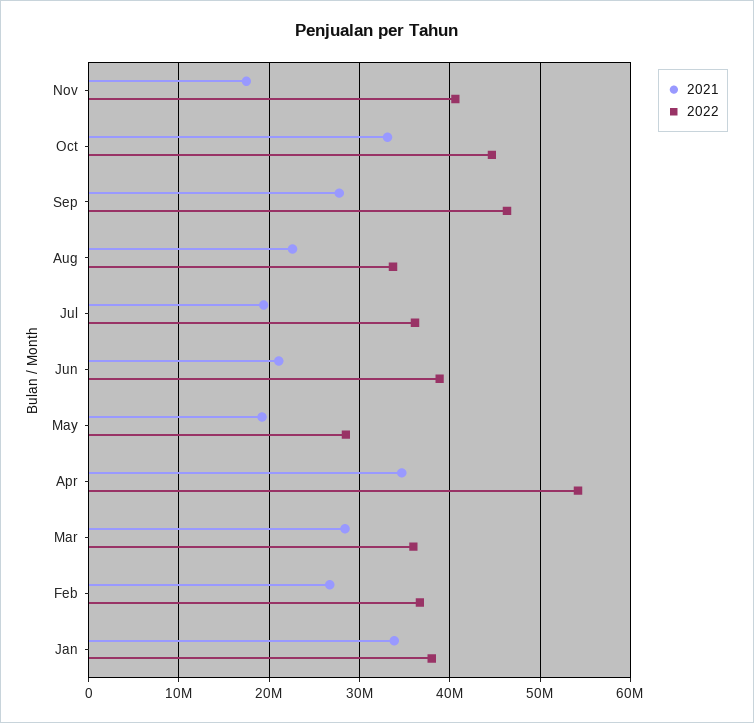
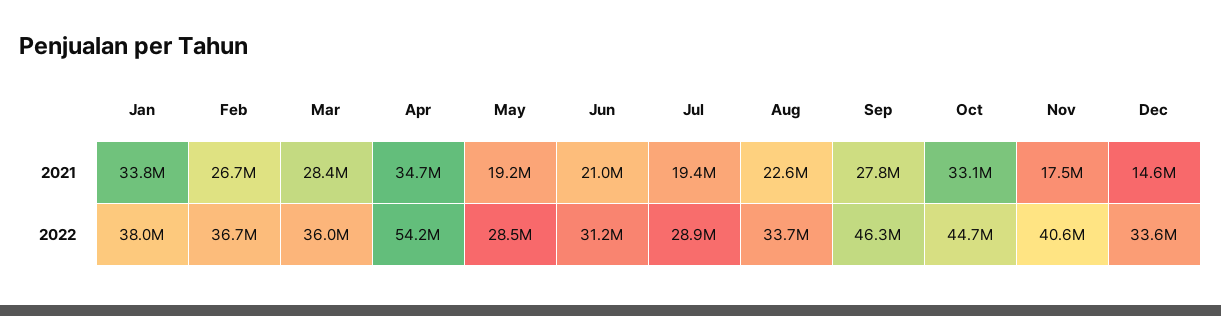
2022, Jul: 36000000 -> 28900000
2022, Jun: 39000000 -> 31200000
2021, Dec: none -> 14600000
2022, Dec: none -> 33600000

